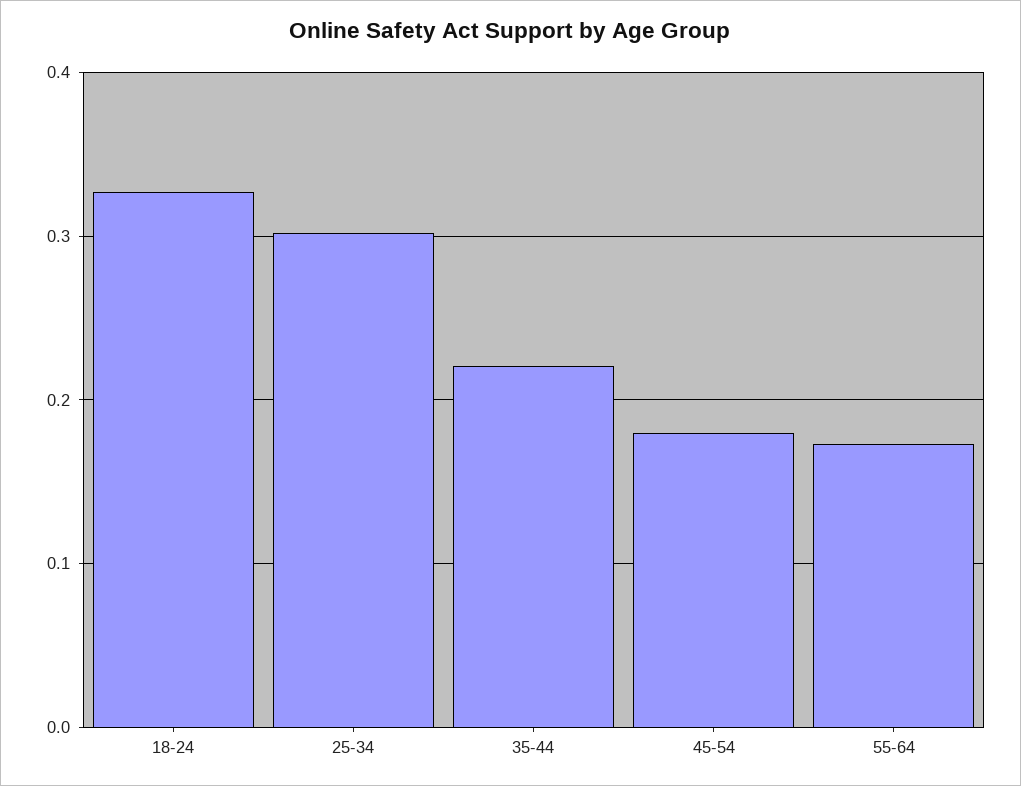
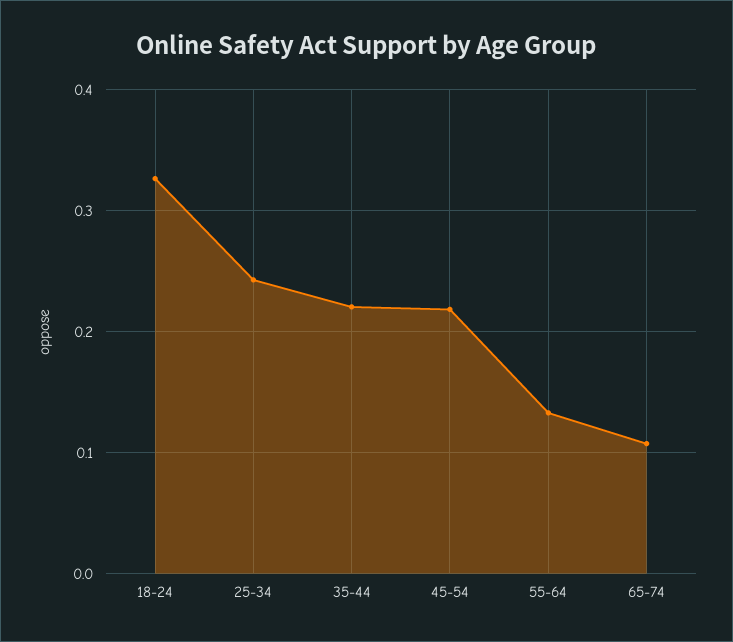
25-34: 0.3 -> 0.24
45-54: 0.18 -> 0.22
55-64: 0.17 -> 0.13
65-74: none -> 0.11

